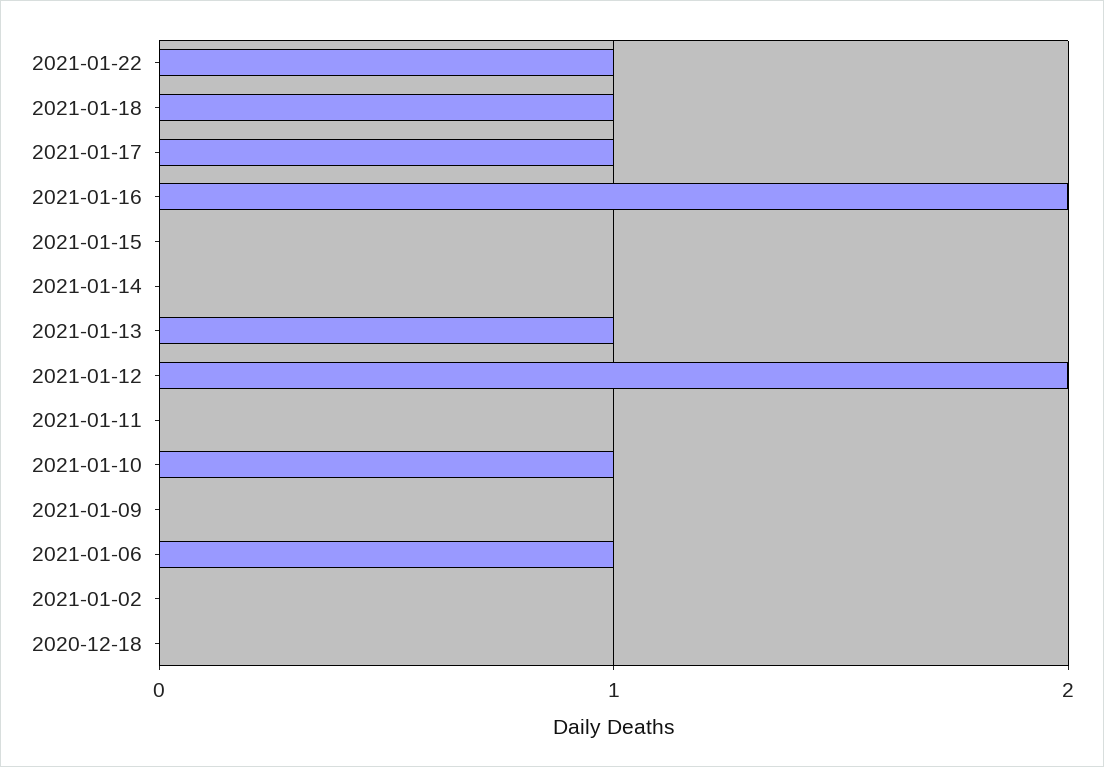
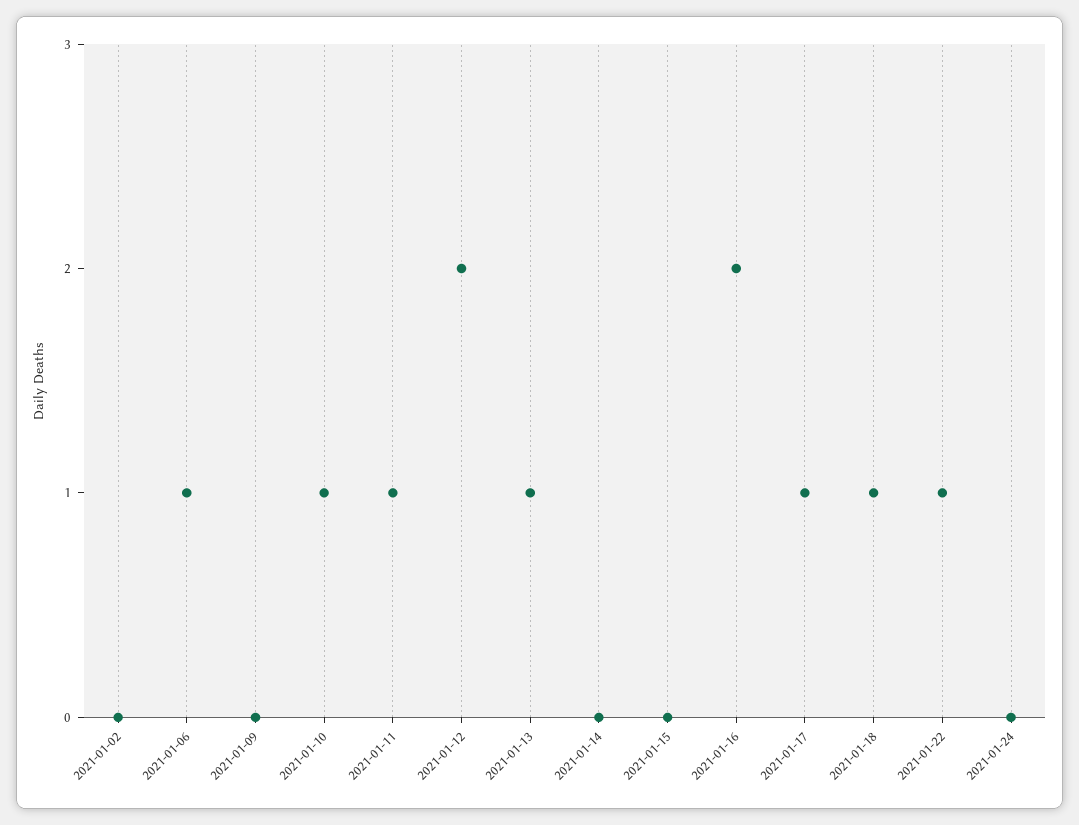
2021-01-11: 0 -> 1
2020-12-18: 0 -> none
2021-01-24: none -> 0

